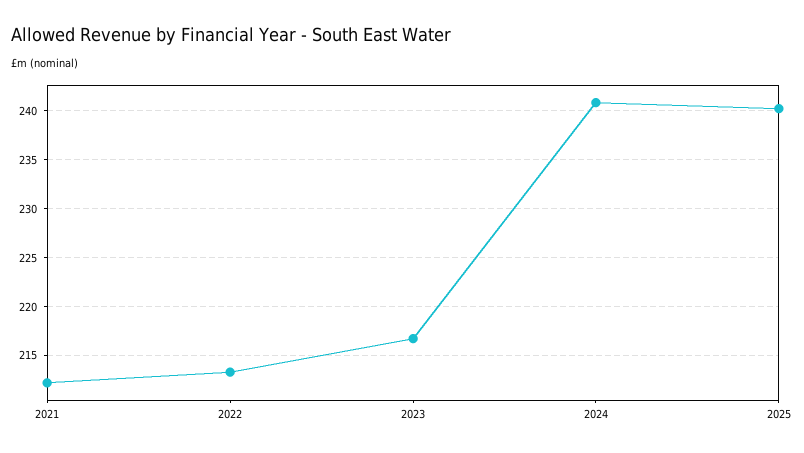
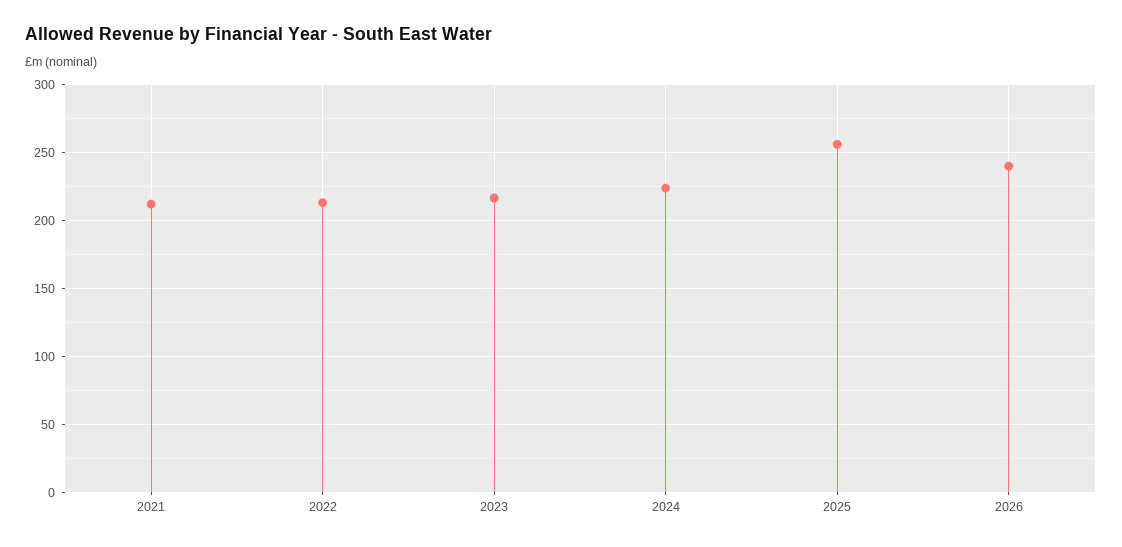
2024: 241 -> 225
2025: 240 -> 255
2026: none -> 240

